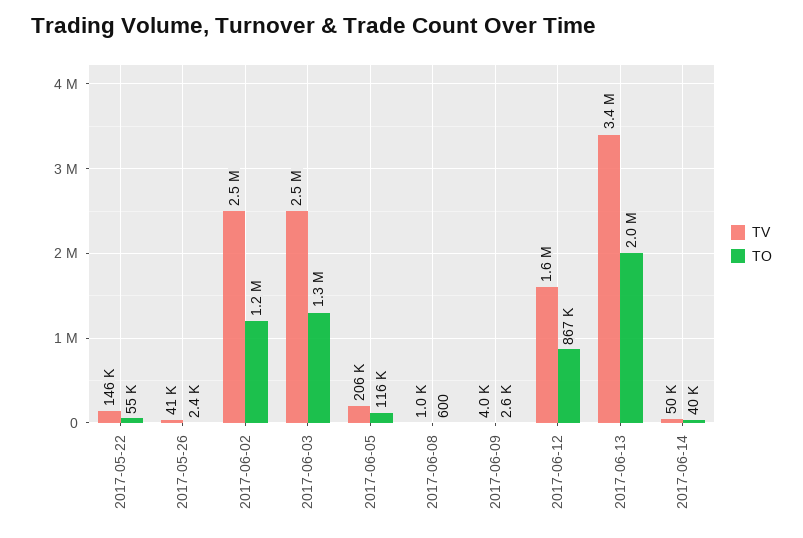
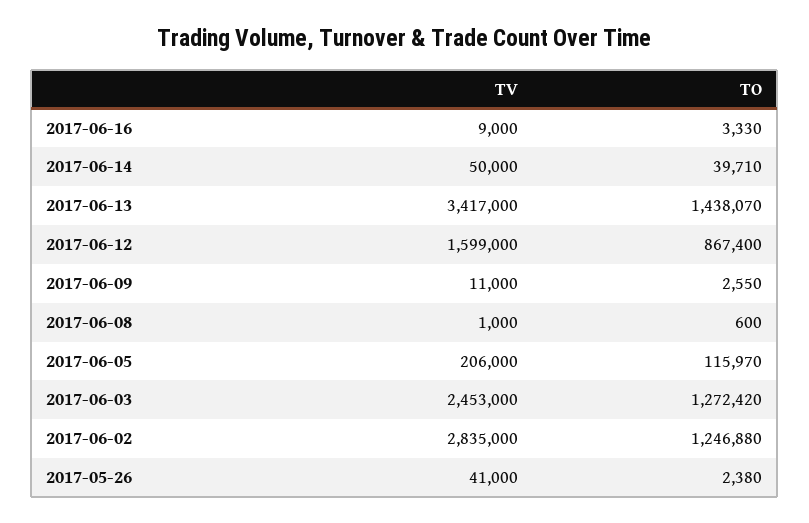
TV, 2017-05-22: 146000 -> none
TO, 2017-05-22: 55000 -> none
TV, 2017-06-02: 2500000 -> 2835000
TV, 2017-06-09: 4000 -> 11000
TO, 2017-06-13: 2000000 -> 1438070
TV, 2017-06-16: none -> 9000
TO, 2017-06-16: none -> 3330

